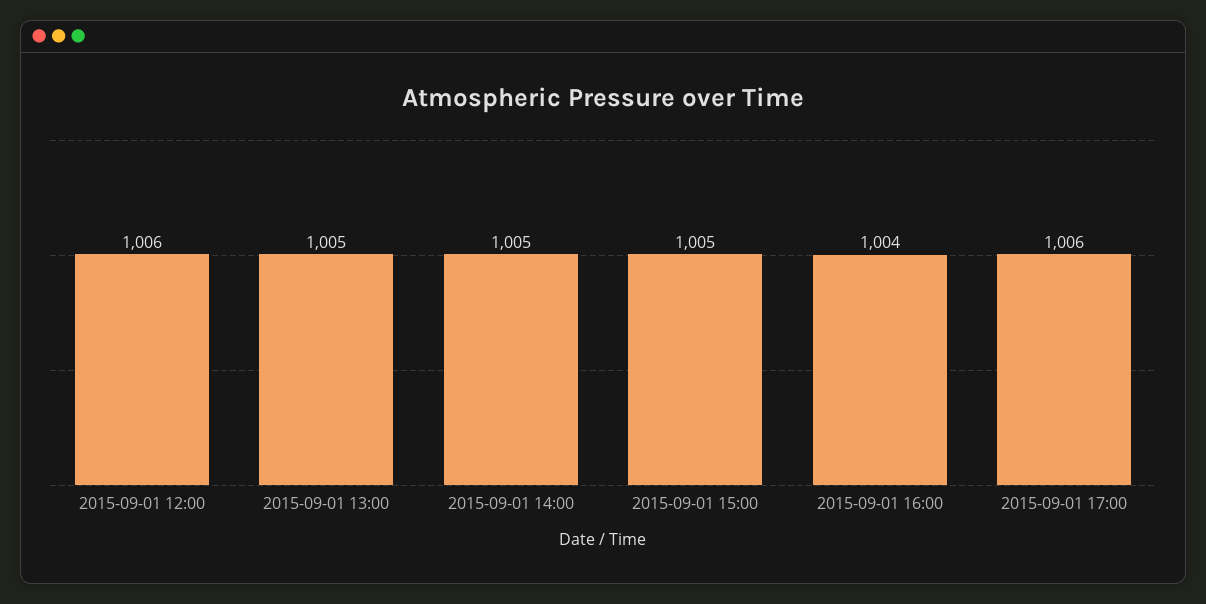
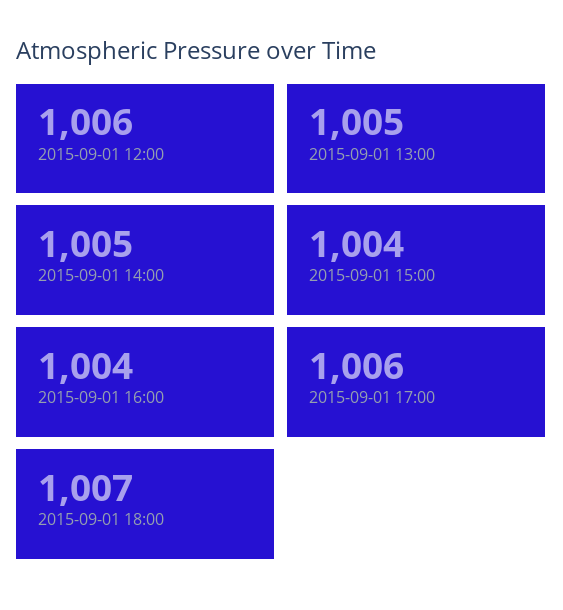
2015-09-01 15:00: 1005 -> 1004
2015-09-01 18:00: none -> 1007

